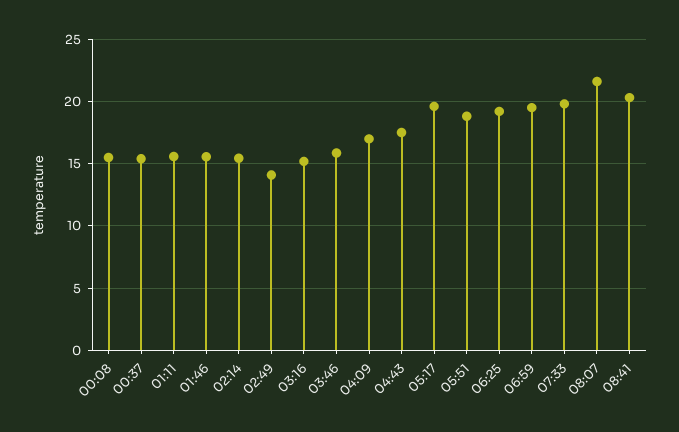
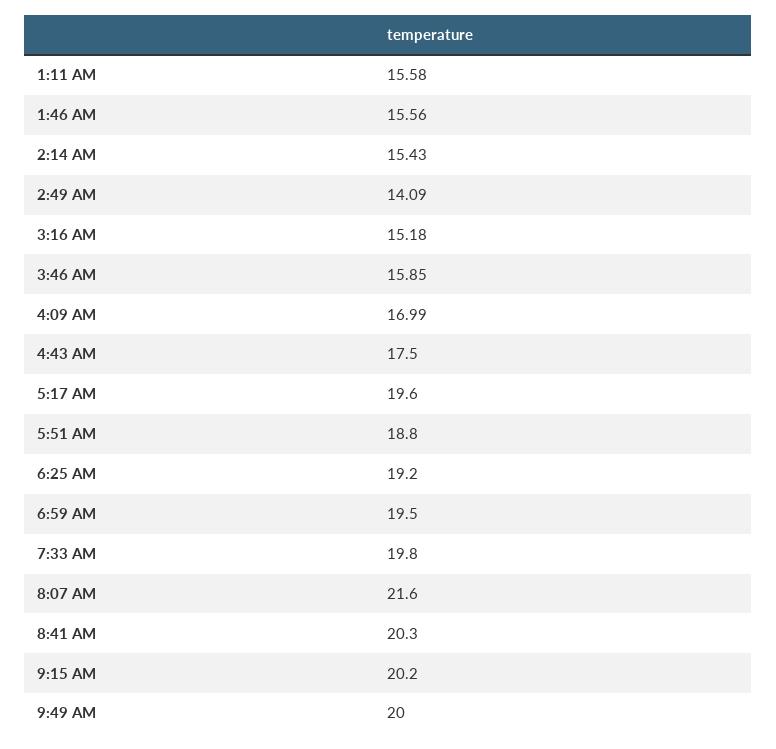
00:08: 15.5 -> none
00:37: 15.5 -> none
9:15 AM: none -> 20.2
9:49 AM: none -> 20

